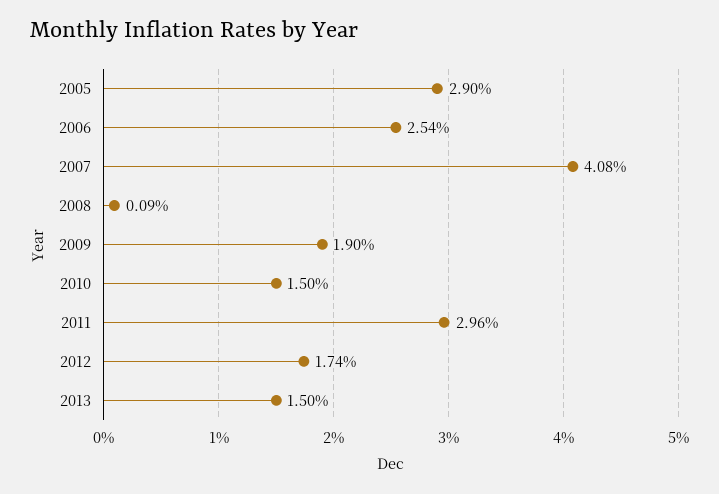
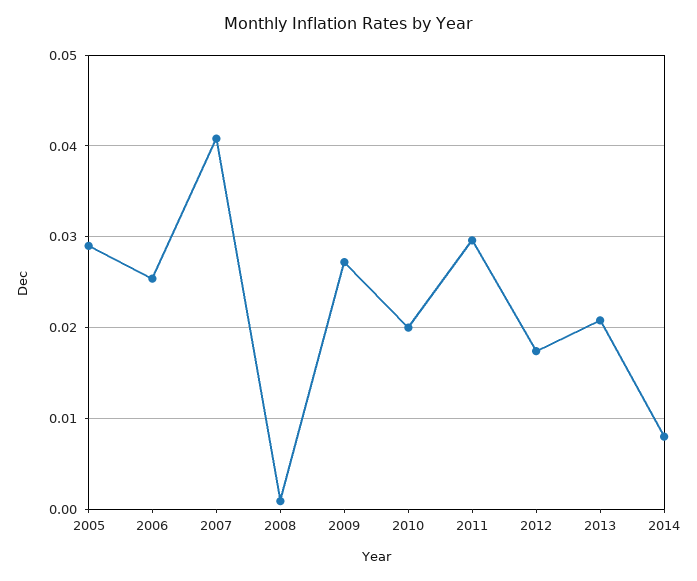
2009: 0.019 -> 0.027
2010: 0.015 -> 0.02
2013: 0.015 -> 0.021
2014: none -> 0.008

